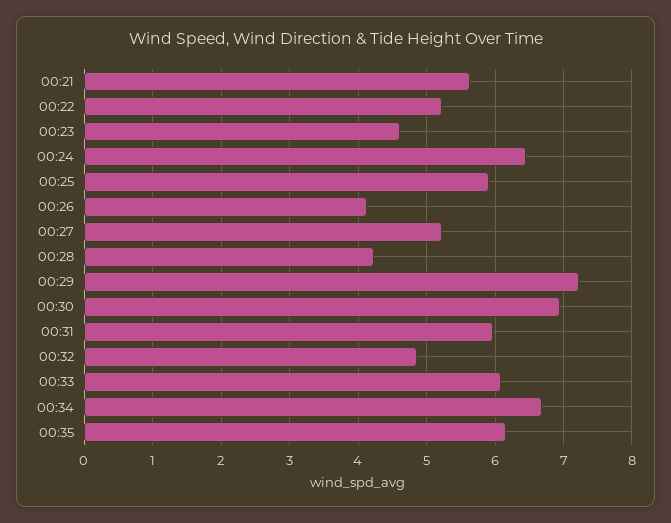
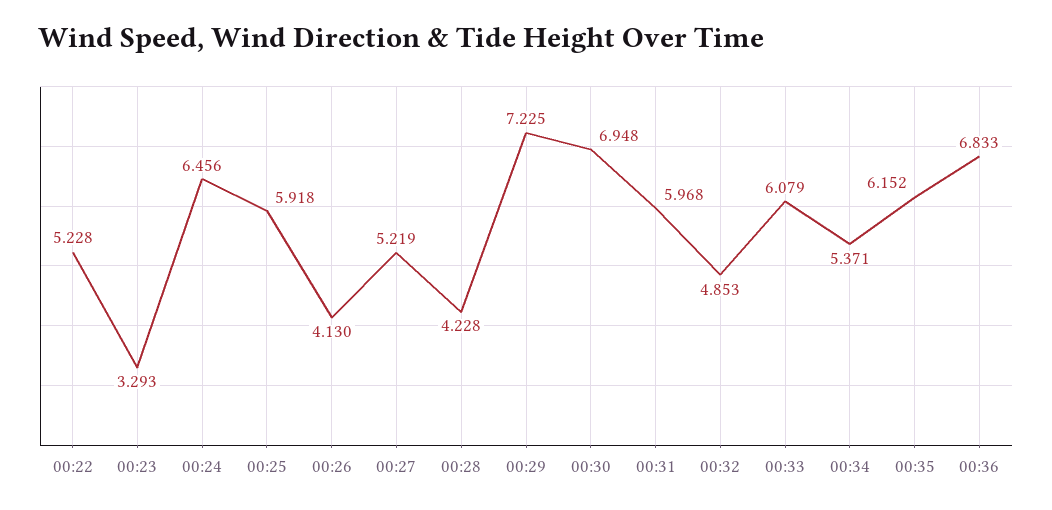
00:21: 5.6 -> none
00:23: 4.6 -> 3.293
00:34: 6.7 -> 5.371
00:36: none -> 6.833

